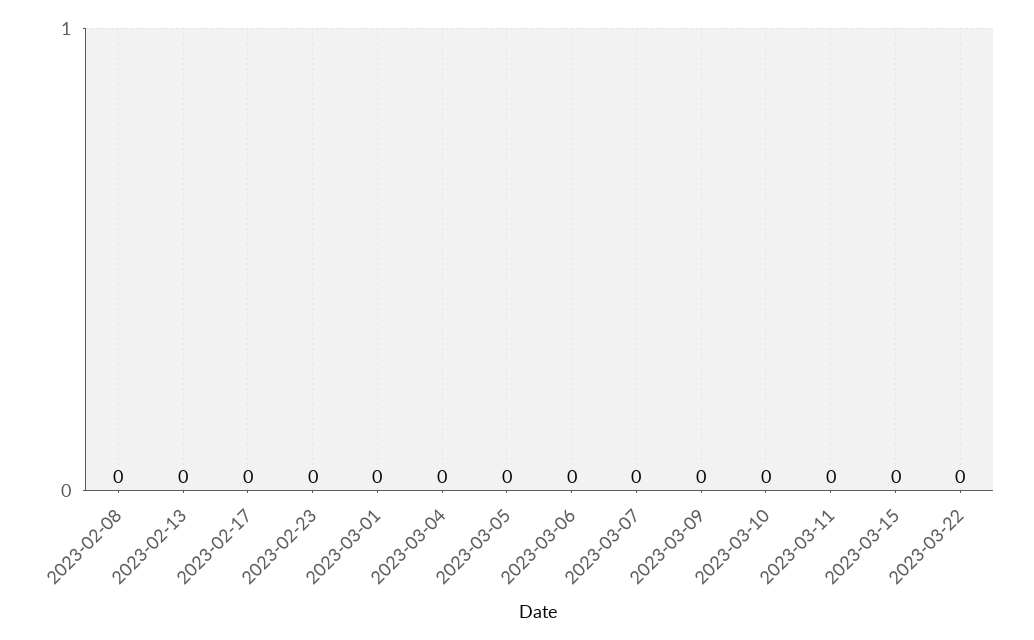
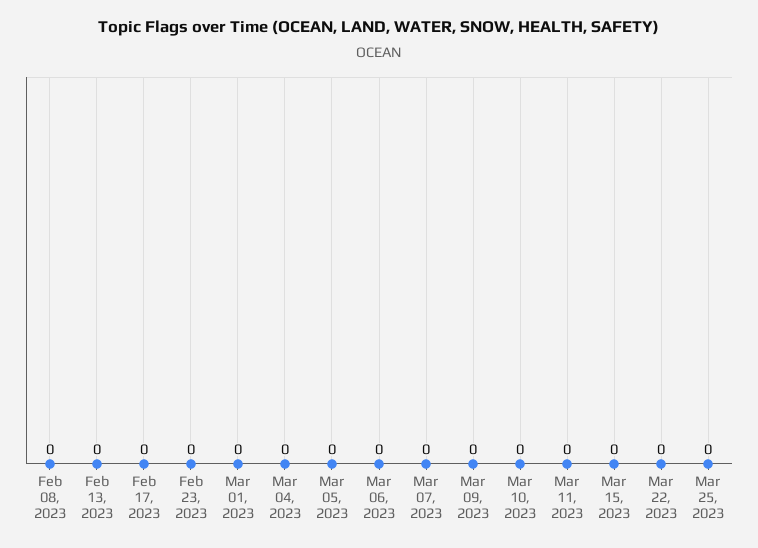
Mar 25, 2023: none -> 0

